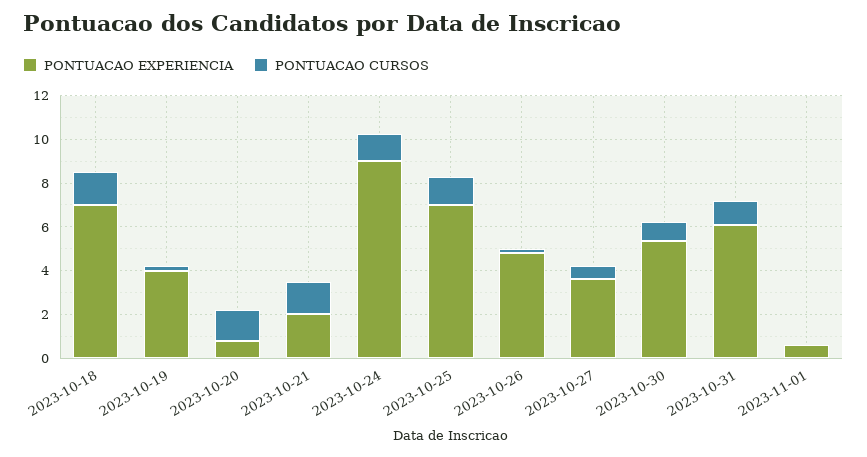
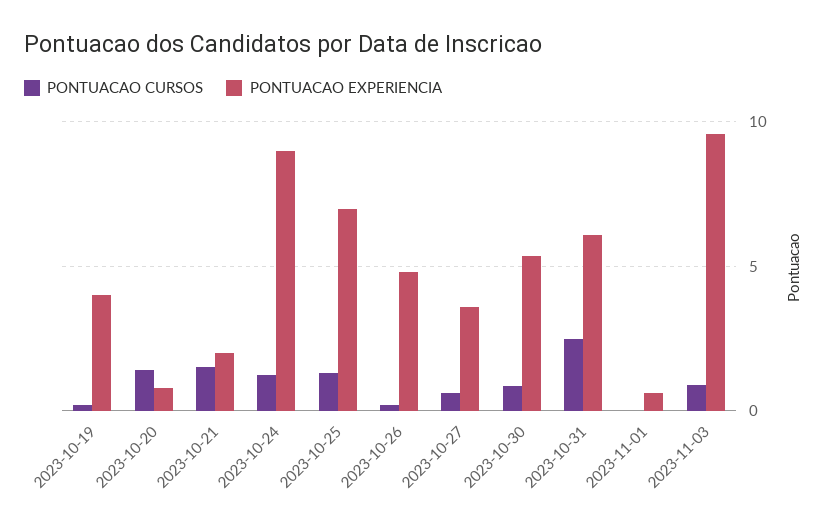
PONTUACAO EXPERIENCIA, 2023-10-18: 7 -> none
PONTUACAO CURSOS, 2023-10-18: 1.5 -> none
PONTUACAO CURSOS, 2023-10-31: 1 -> 2.5
PONTUACAO CURSOS, 2023-11-03: none -> 1
PONTUACAO EXPERIENCIA, 2023-11-03: none -> 9.5

